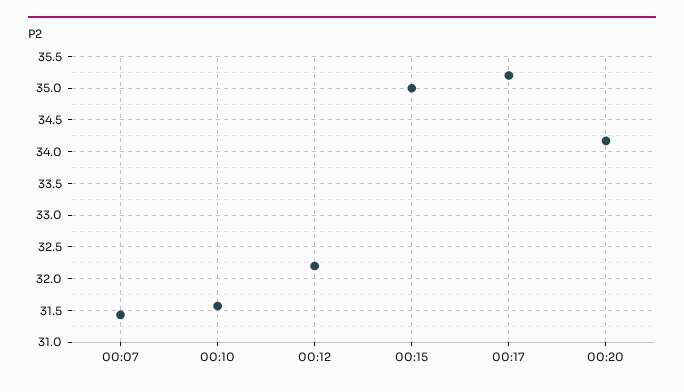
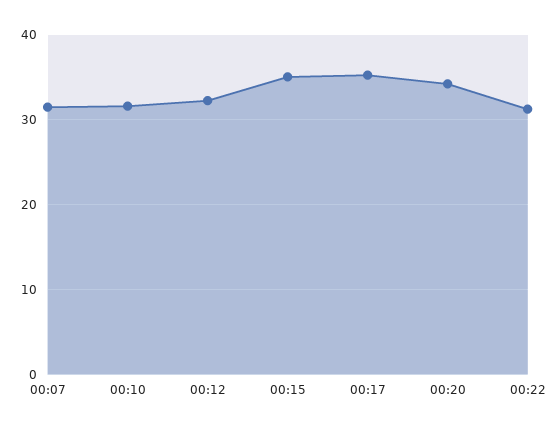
00:22: none -> 31

